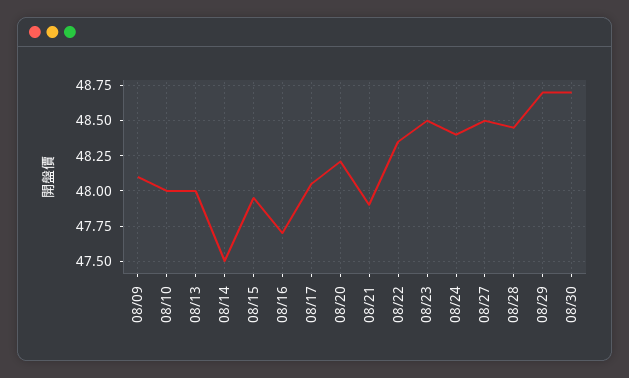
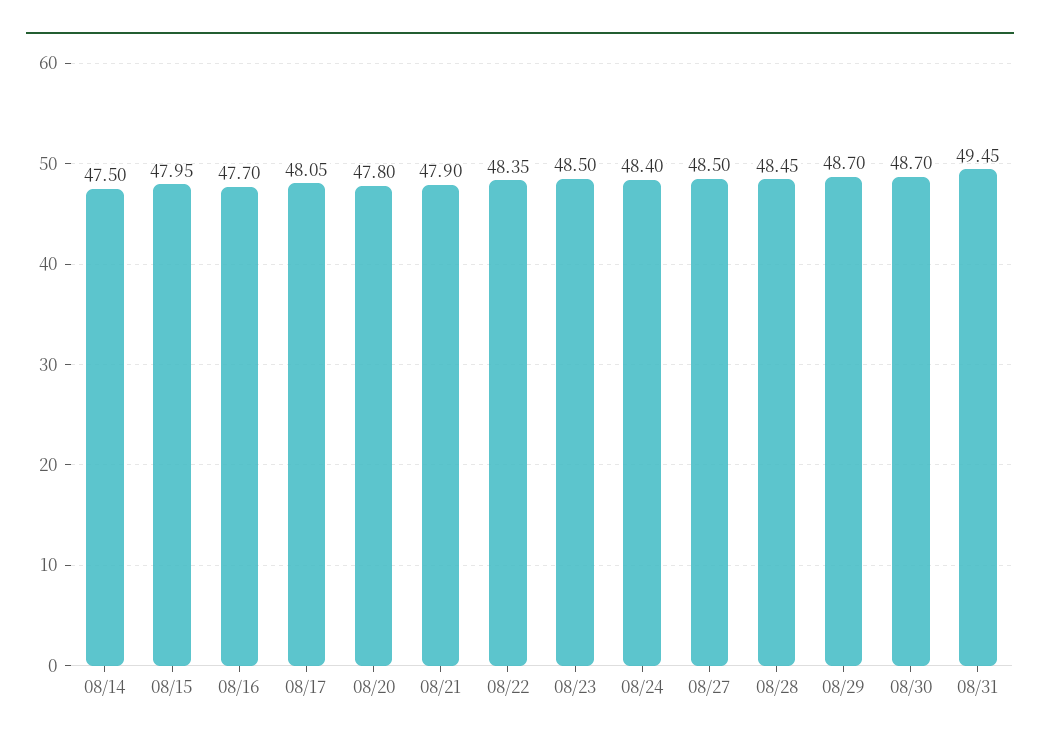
08/09: 48.1 -> none
08/10: 48 -> none
08/13: 48 -> none
08/20: 48.2 -> 47.8
08/31: none -> 49.45

